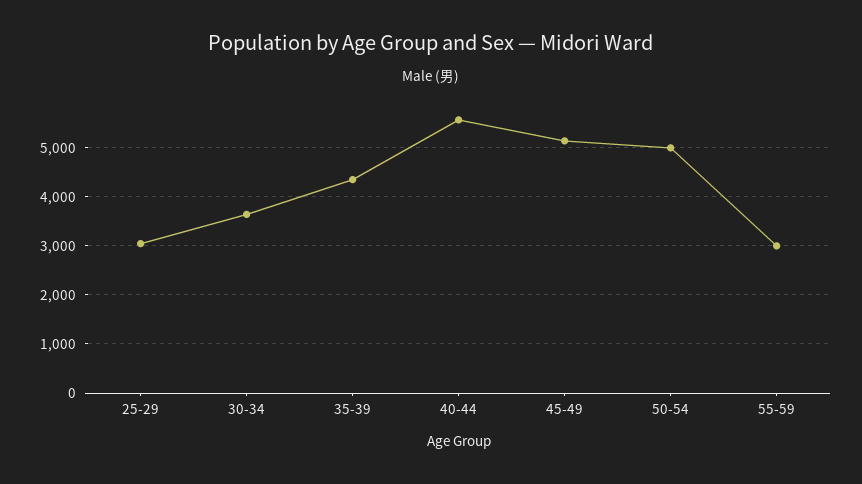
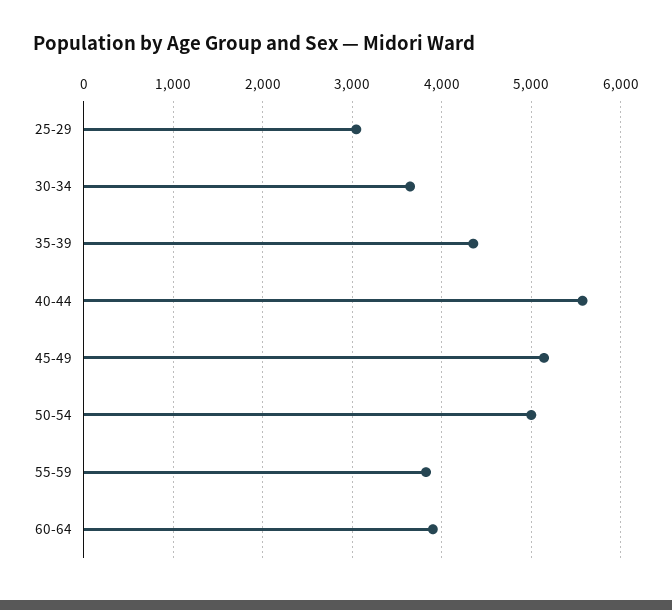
55-59: 3000 -> 3800
60-64: none -> 3900

